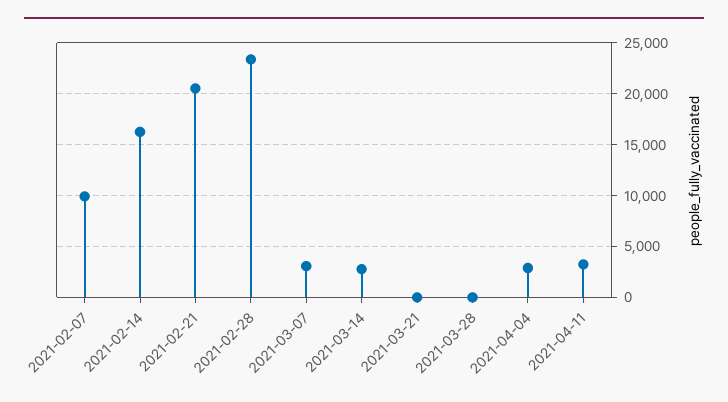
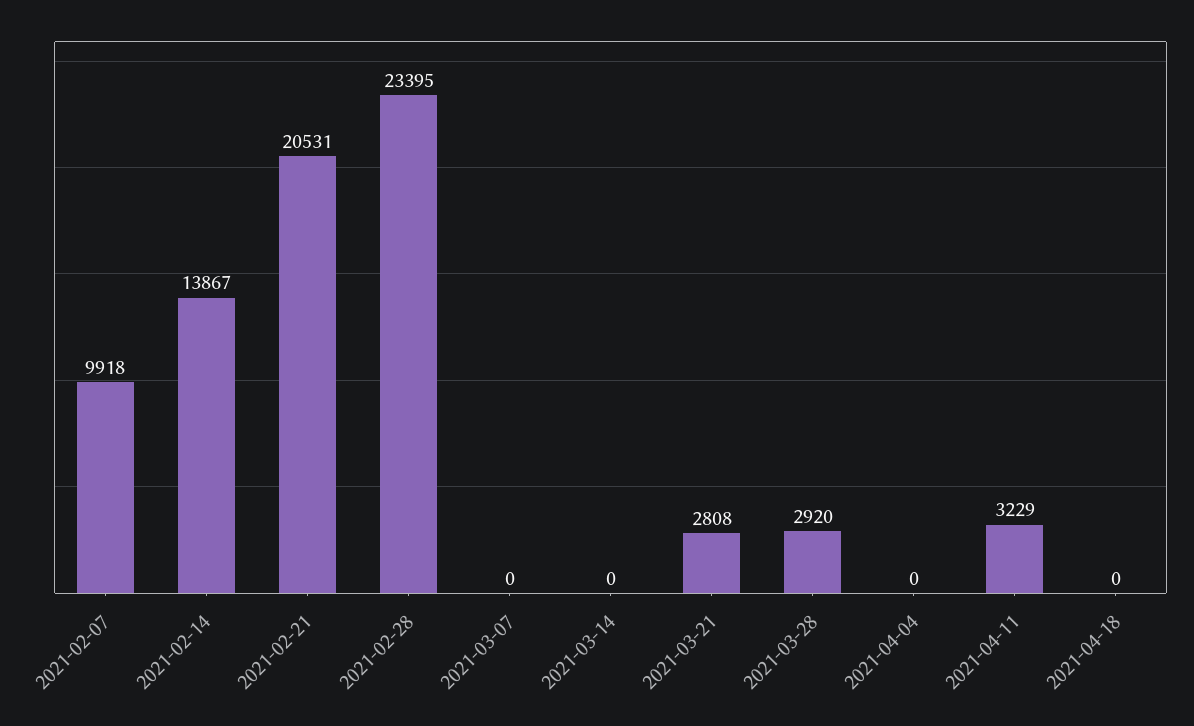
2021-02-14: 16000 -> 13867
2021-03-07: 3000 -> 0
2021-03-14: 3000 -> 0
2021-03-21: 0 -> 2808
2021-03-28: 0 -> 2920
2021-04-04: 3000 -> 0
2021-04-18: none -> 0

